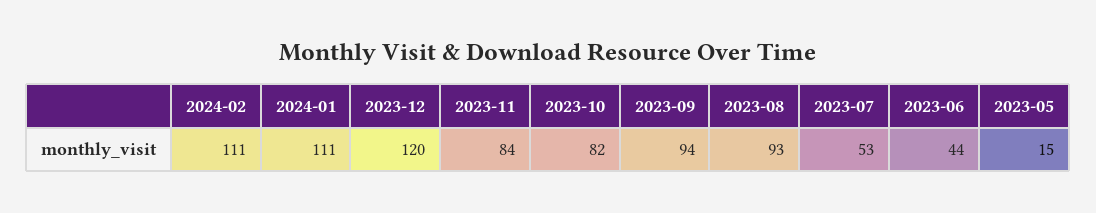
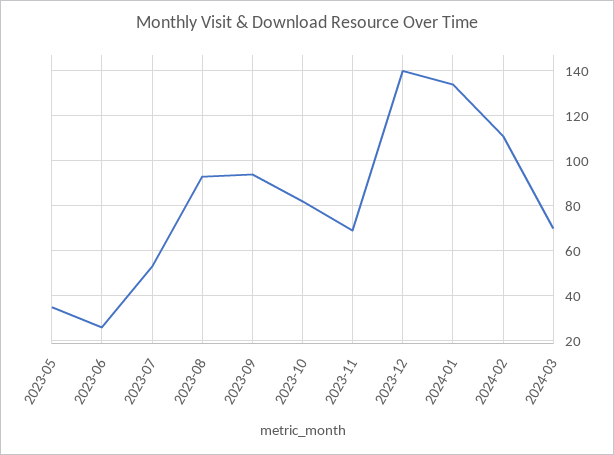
2024-01: 111 -> 135
2023-12: 120 -> 140
2023-11: 84 -> 70
2023-06: 44 -> 25
2023-05: 15 -> 35
2024-03: none -> 70

